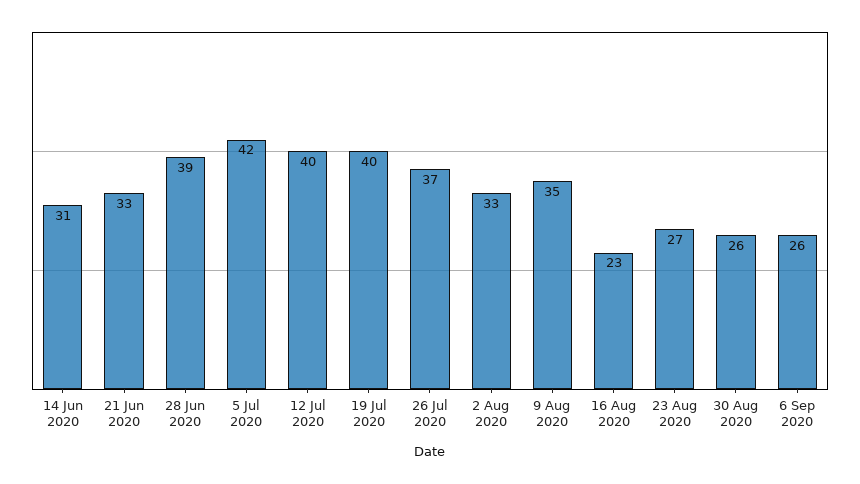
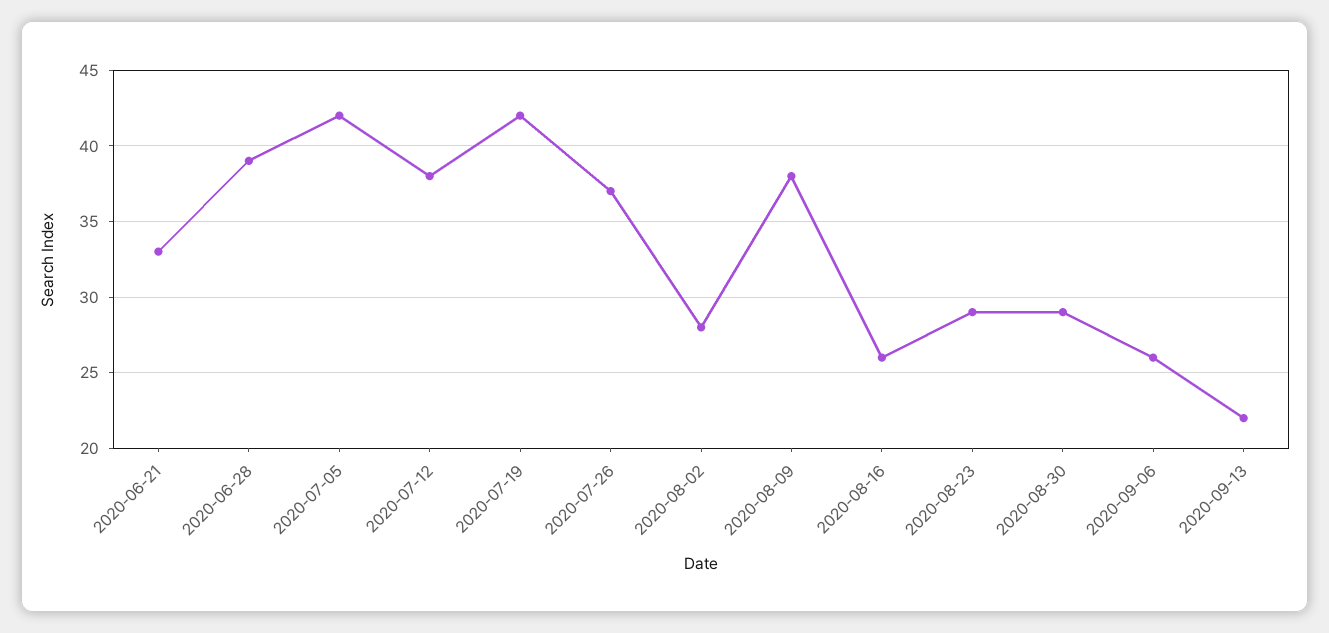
14 Jun 2020: 31 -> none
12 Jul 2020: 40 -> 38
19 Jul 2020: 40 -> 42
2 Aug 2020: 33 -> 28
9 Aug 2020: 35 -> 38
16 Aug 2020: 23 -> 26
23 Aug 2020: 27 -> 29
30 Aug 2020: 26 -> 29
2020-09-13: none -> 22

